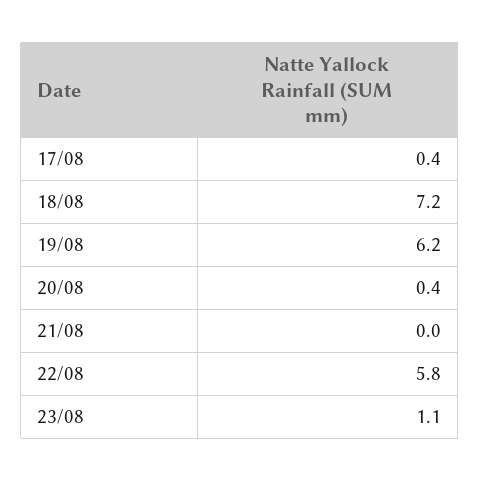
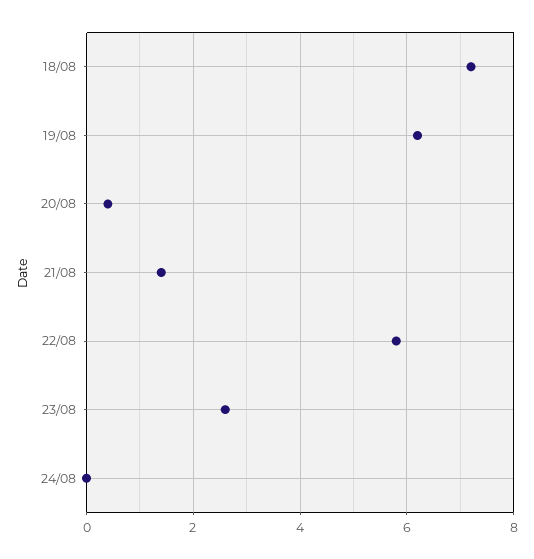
17/08: 0.4 -> none
21/08: 0 -> 1.5
23/08: 1.1 -> 2.5
24/08: none -> 0

